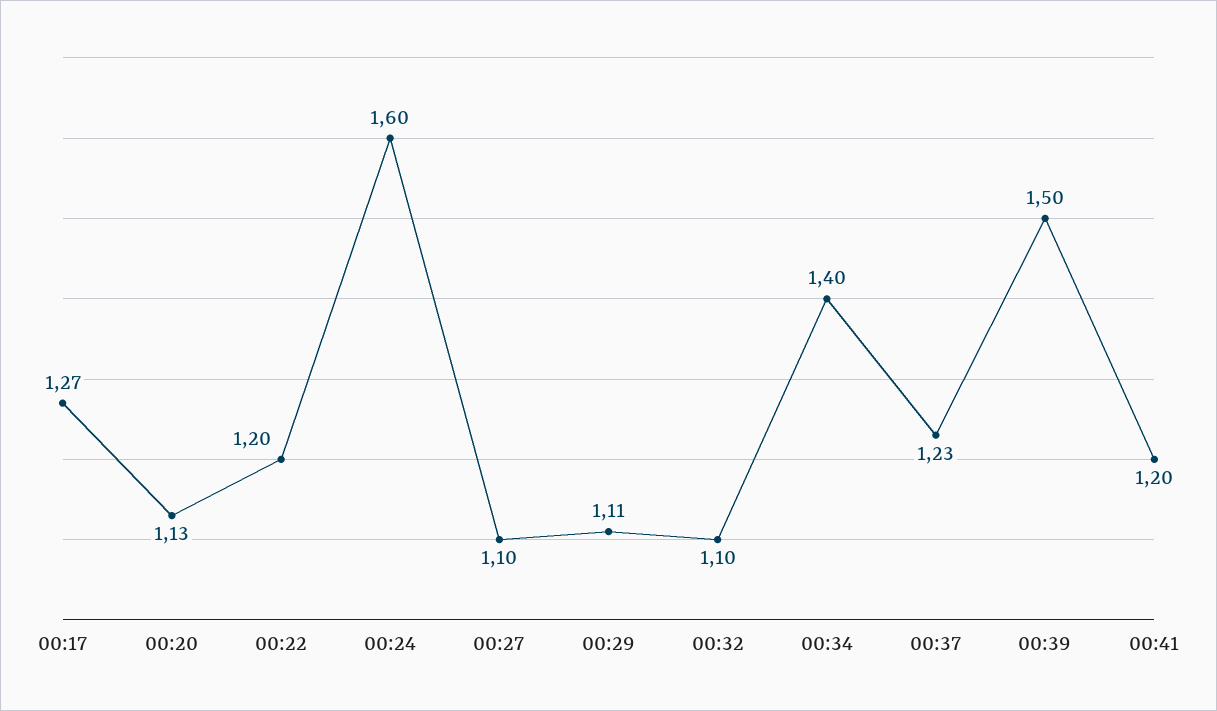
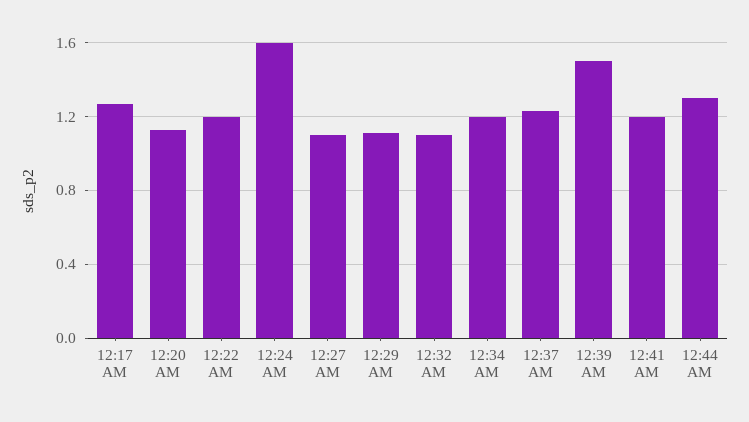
00:34: 1.4 -> 1.2
12:44 AM: none -> 1.3

